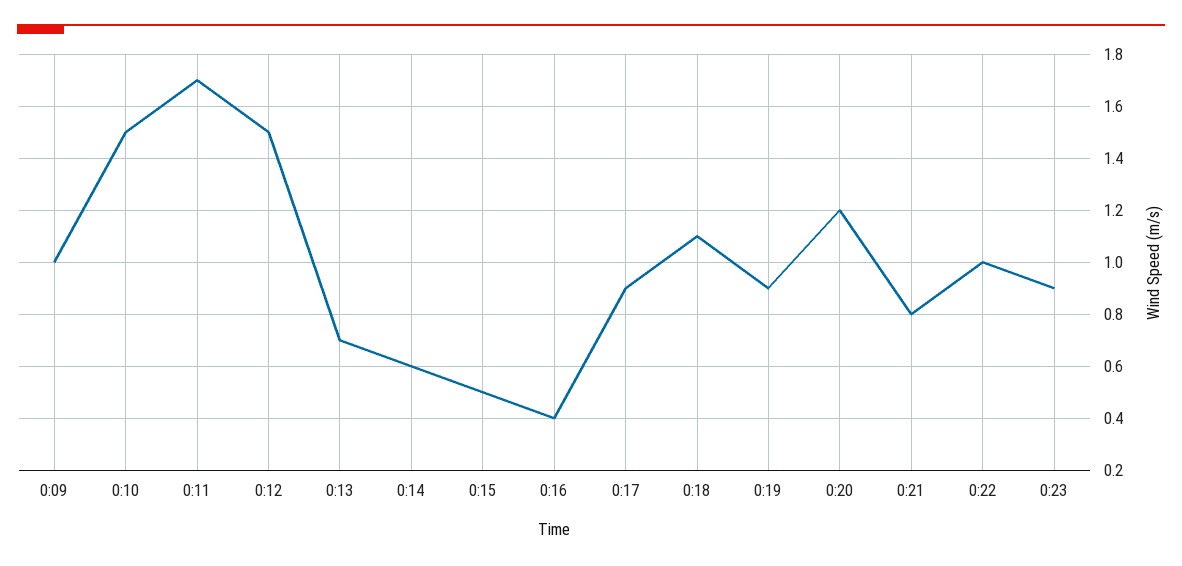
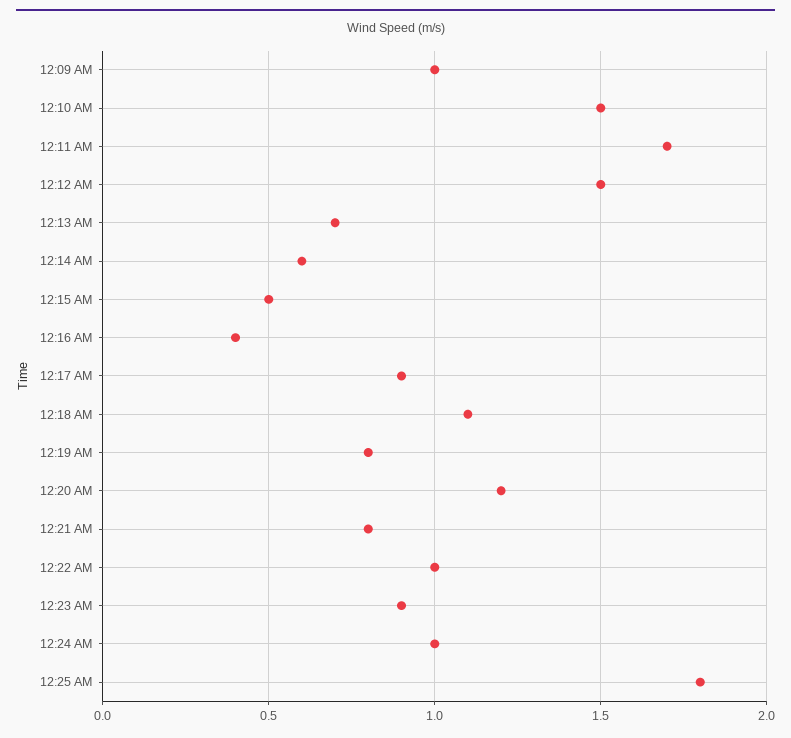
0:19: 0.9 -> 0.8
12:24 AM: none -> 1
12:25 AM: none -> 1.8

